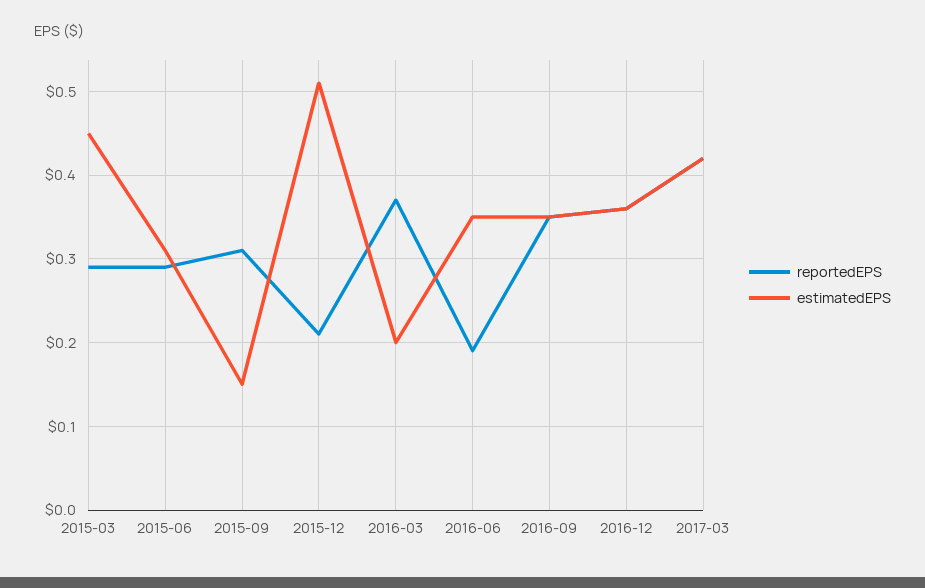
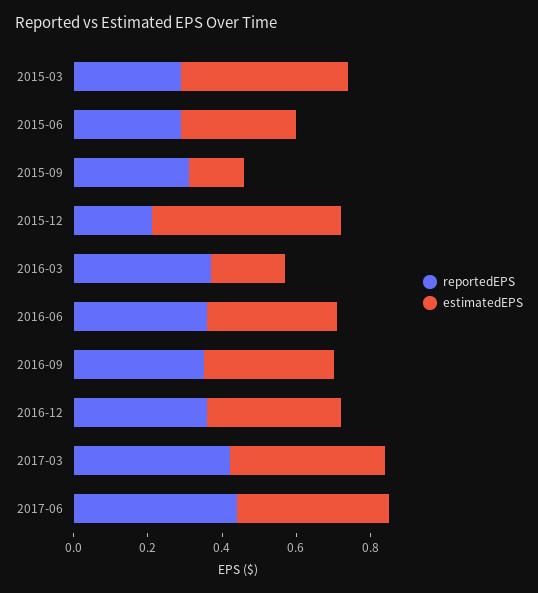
reportedEPS, 2016-06: 0.19 -> 0.35
reportedEPS, 2017-06: none -> 0.45
estimatedEPS, 2017-06: none -> 0.4

